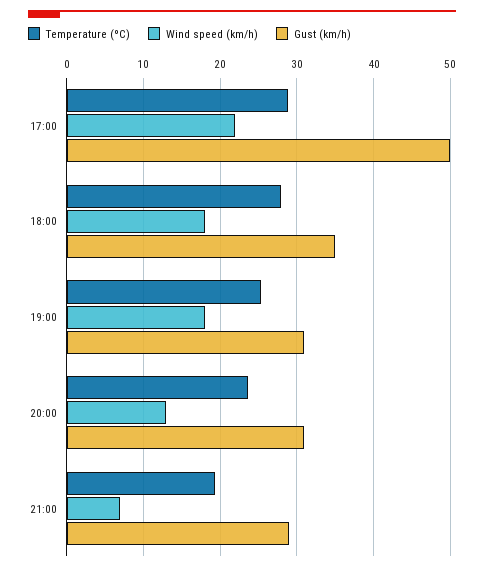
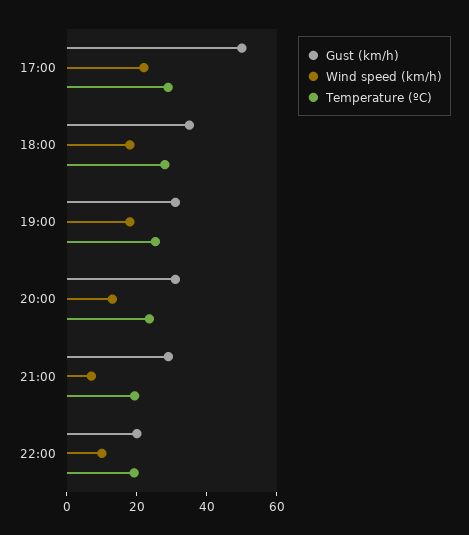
Gust (km/h), 22:00: none -> 20
Wind speed (km/h), 22:00: none -> 10
Temperature (ºC), 22:00: none -> 20

